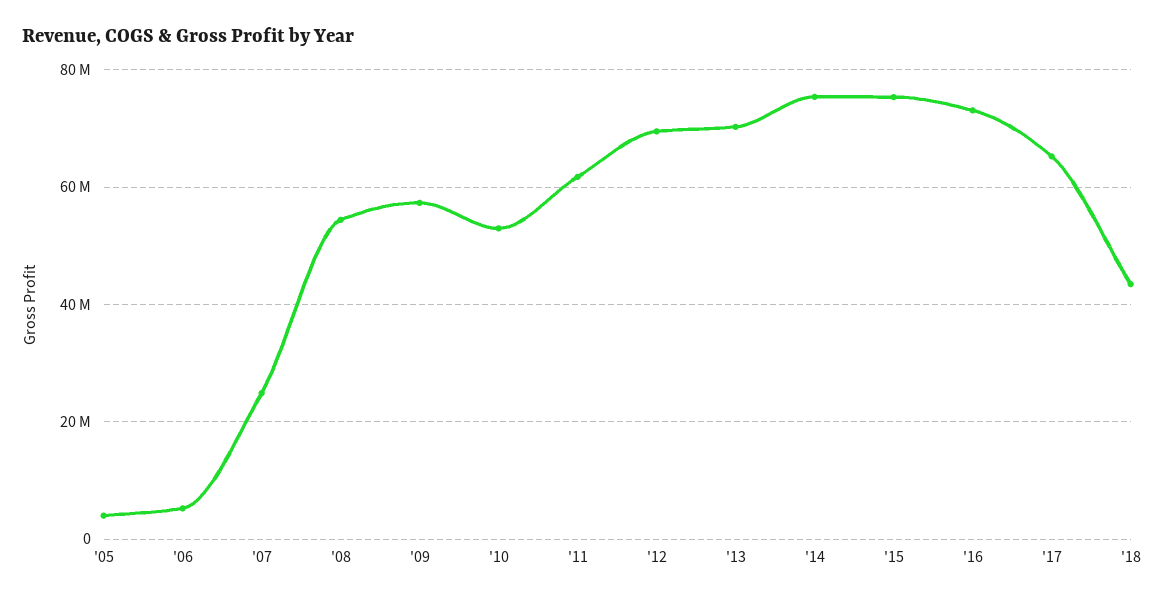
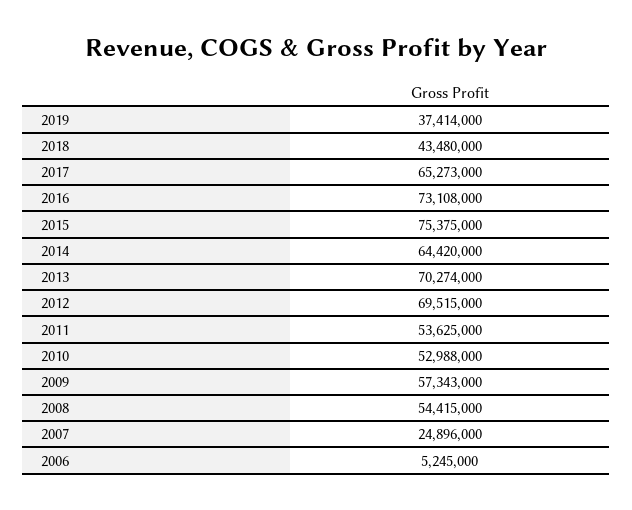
'05: 4000000 -> none
'11: 62000000 -> 53625000
'14: 76000000 -> 64420000
2019: none -> 37414000

